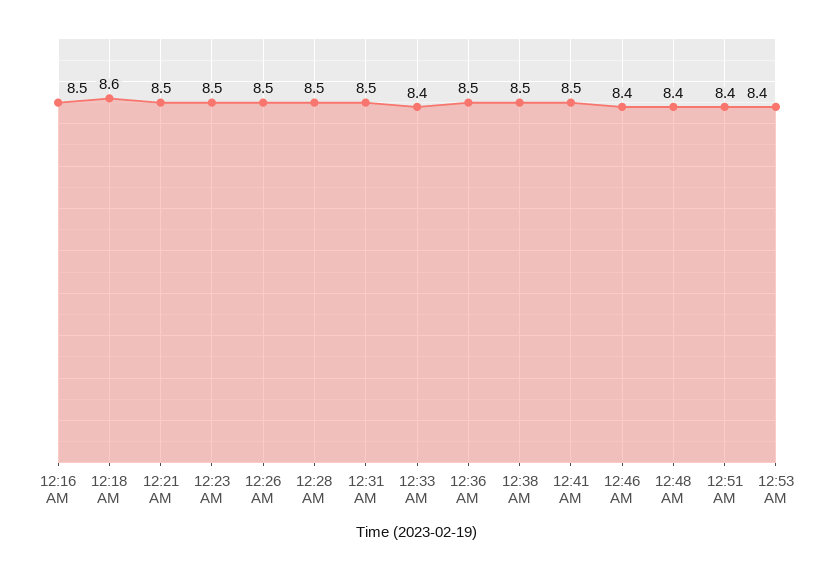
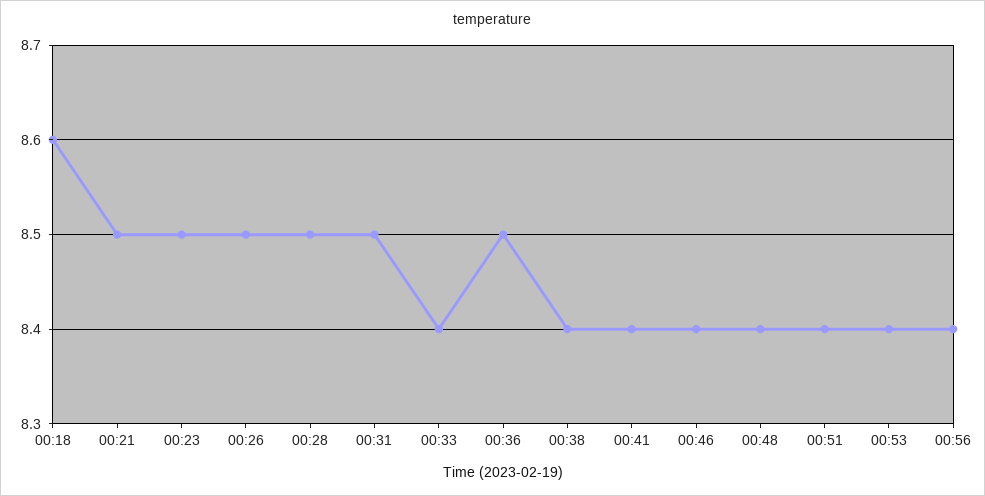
12:16 AM: 8.5 -> none
12:38 AM: 8.5 -> 8.4
12:41 AM: 8.5 -> 8.4
00:56: none -> 8.4

